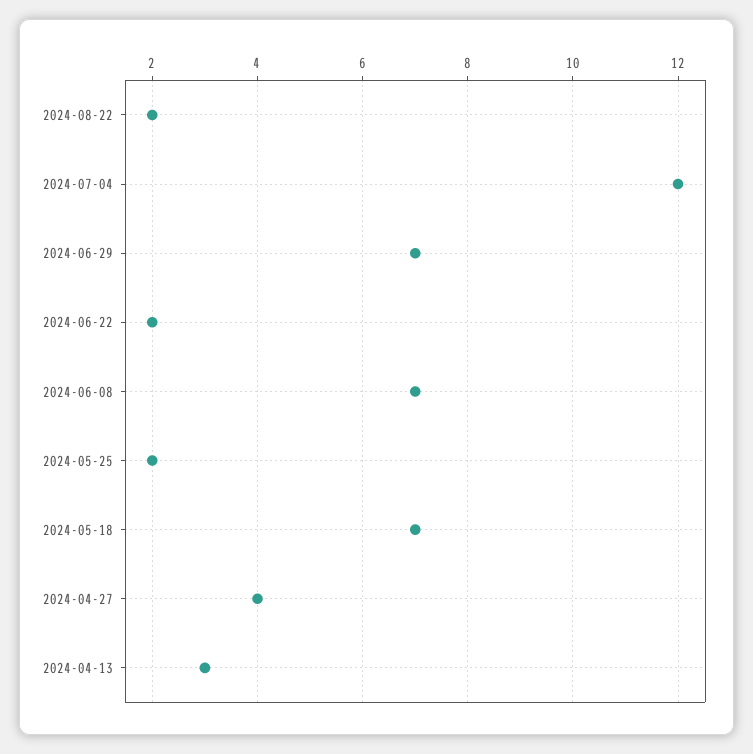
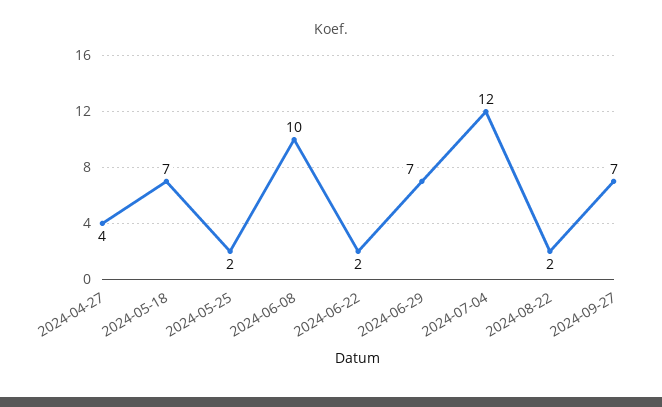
2024-06-08: 7 -> 10
2024-04-13: 3 -> none
2024-09-27: none -> 7

